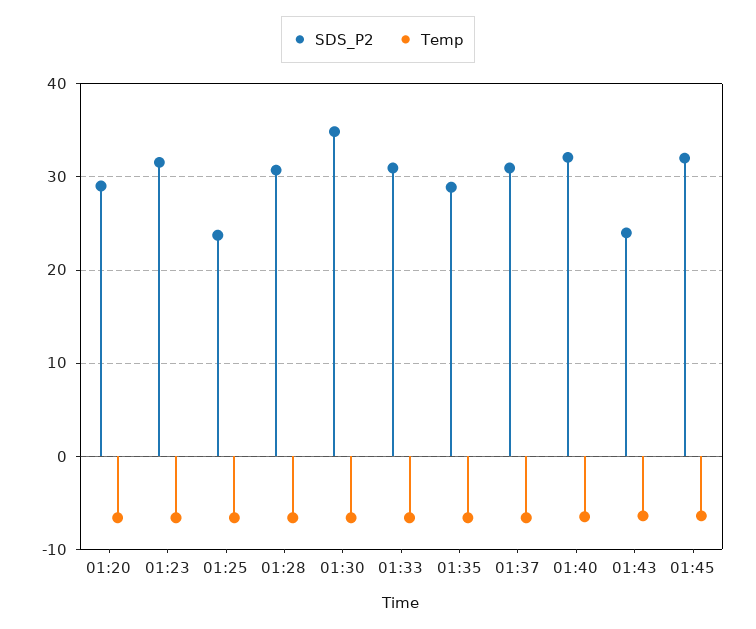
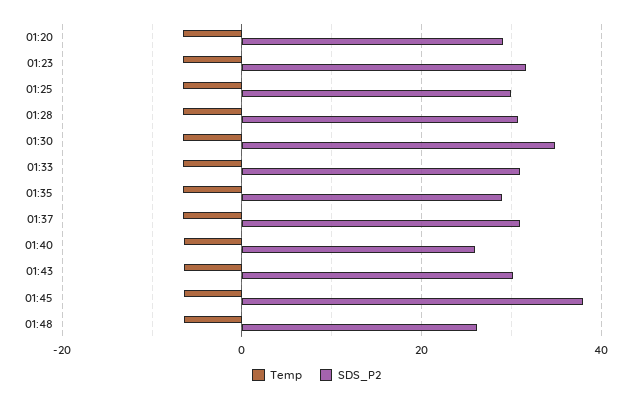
SDS_P2, 01:25: 24 -> 30
SDS_P2, 01:40: 32 -> 26
SDS_P2, 01:43: 24 -> 30
SDS_P2, 01:45: 32 -> 38
Temp, 01:48: none -> -6
SDS_P2, 01:48: none -> 26

